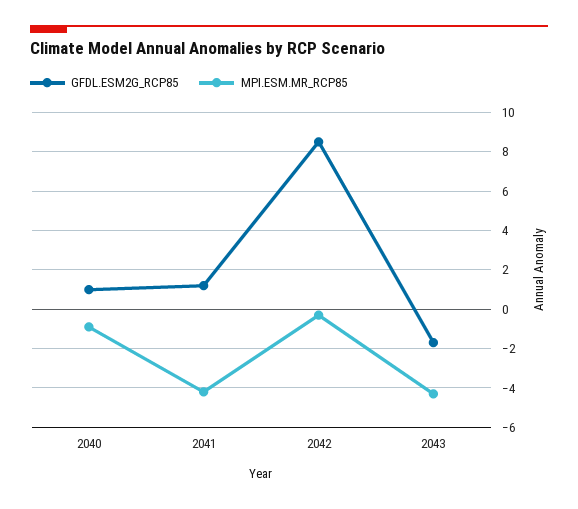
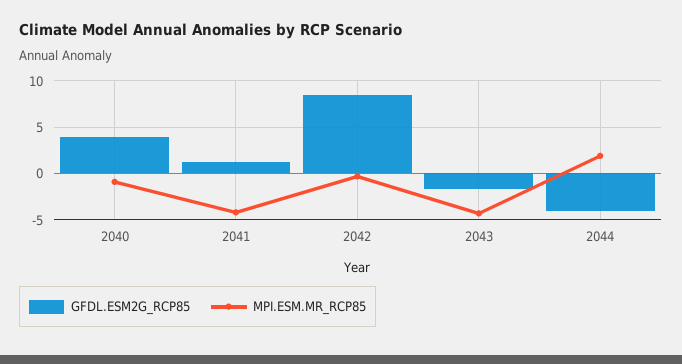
GFDL.ESM2G_RCP85, 2040: 1 -> 4
GFDL.ESM2G_RCP85, 2044: none -> -4
MPI.ESM.MR_RCP85, 2044: none -> 2

